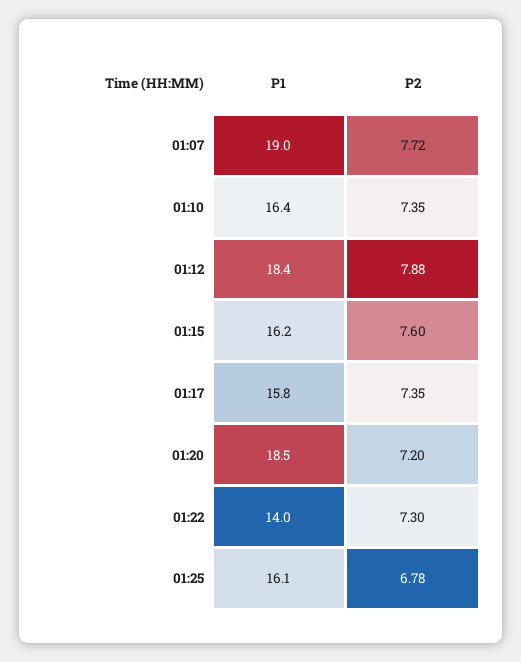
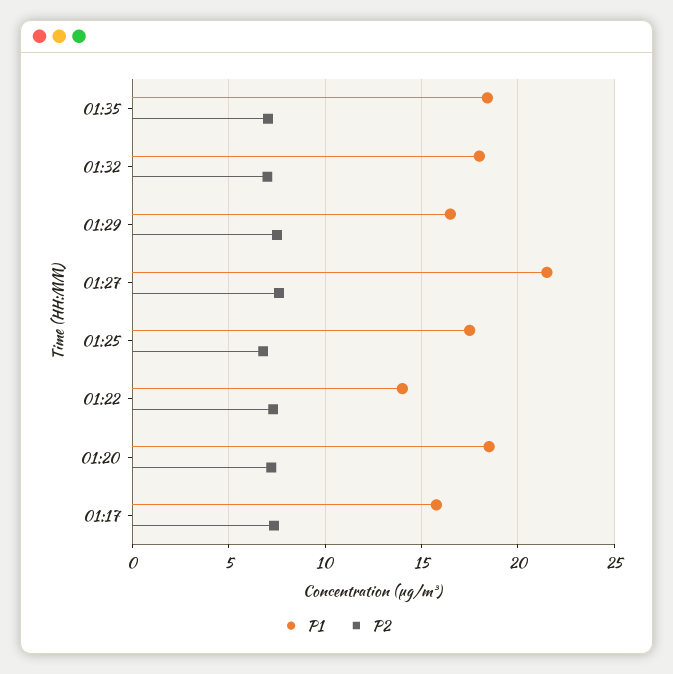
P1, 01:07: 19 -> none
P2, 01:07: 7.72 -> none
P1, 01:10: 16.4 -> none
P2, 01:10: 7.35 -> none
P1, 01:12: 18.4 -> none
P2, 01:12: 7.88 -> none
P1, 01:15: 16.2 -> none
P2, 01:15: 7.6 -> none
P1, 01:25: 16.1 -> 17.5
P1, 01:35: none -> 18.5
P2, 01:35: none -> 7
P1, 01:32: none -> 18
P2, 01:32: none -> 7
P1, 01:29: none -> 16.5
P2, 01:29: none -> 7.5
P1, 01:27: none -> 21.5
P2, 01:27: none -> 7.5

